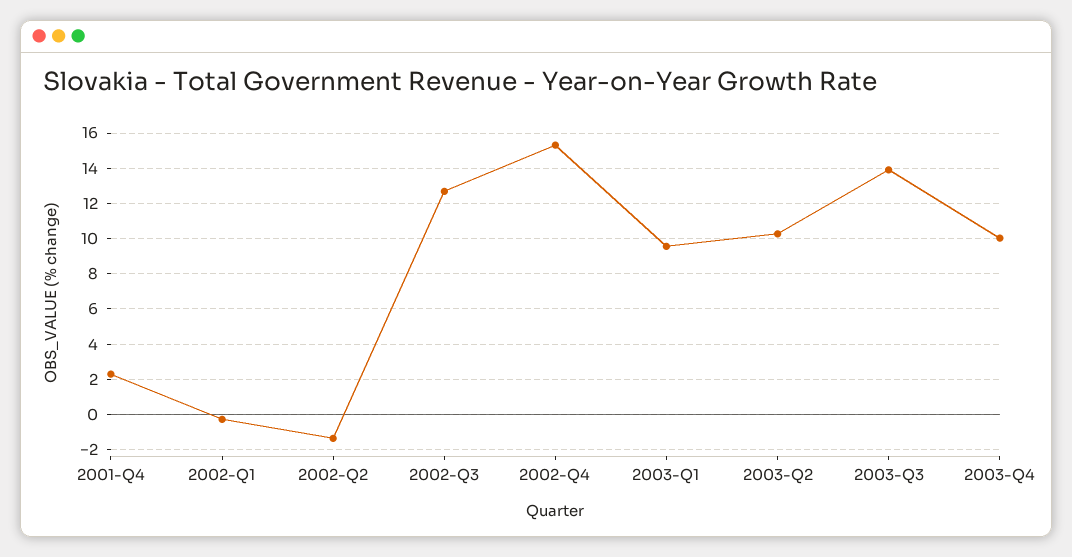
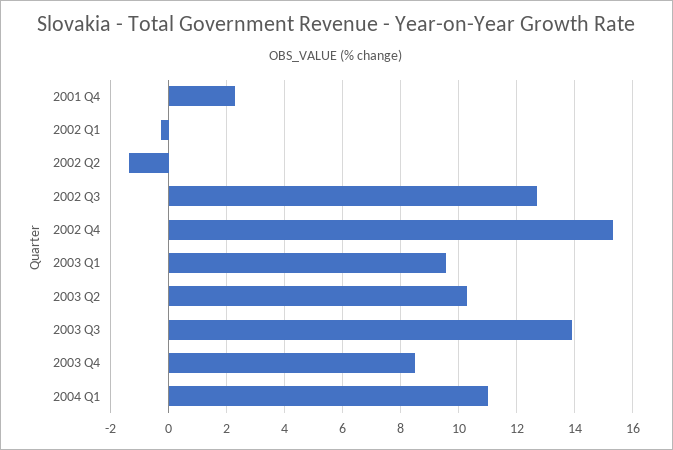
2003-Q4: 10 -> 8.5
2004 Q1: none -> 11

